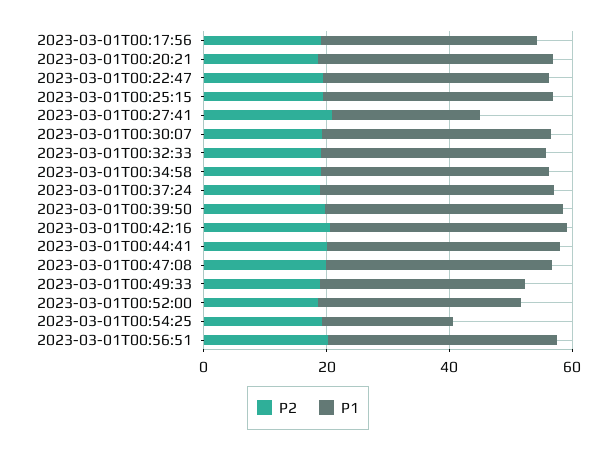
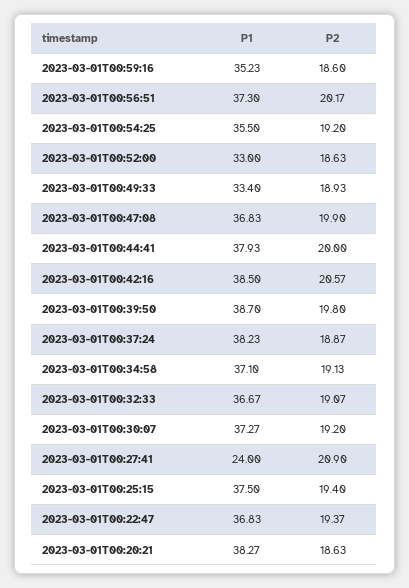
P2, 2023-03-01T00:17:56: 20 -> none
P1, 2023-03-01T00:17:56: 35 -> none
P1, 2023-03-01T00:54:25: 20 -> 35.5
P1, 2023-03-01T00:59:16: none -> 35.23
P2, 2023-03-01T00:59:16: none -> 18.6

